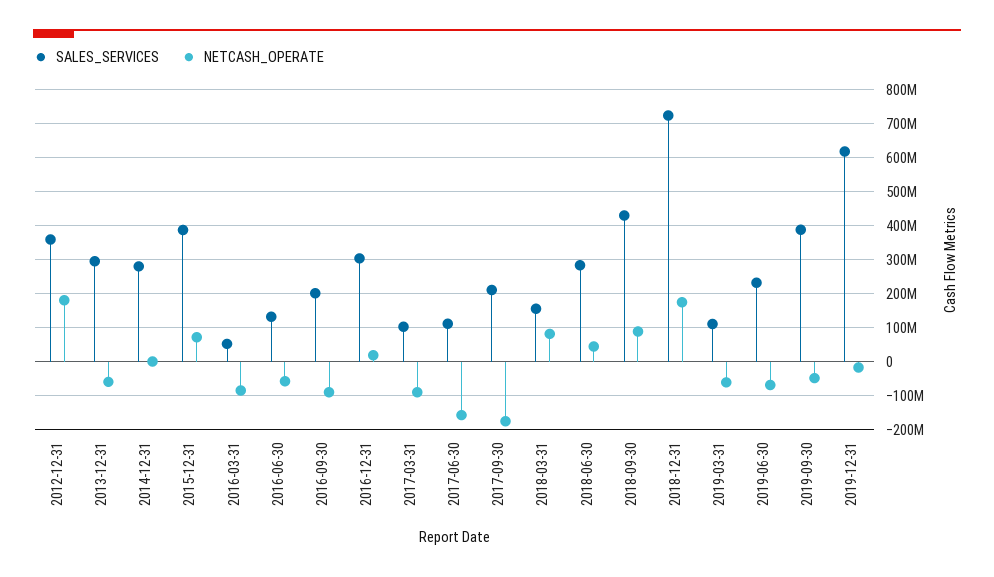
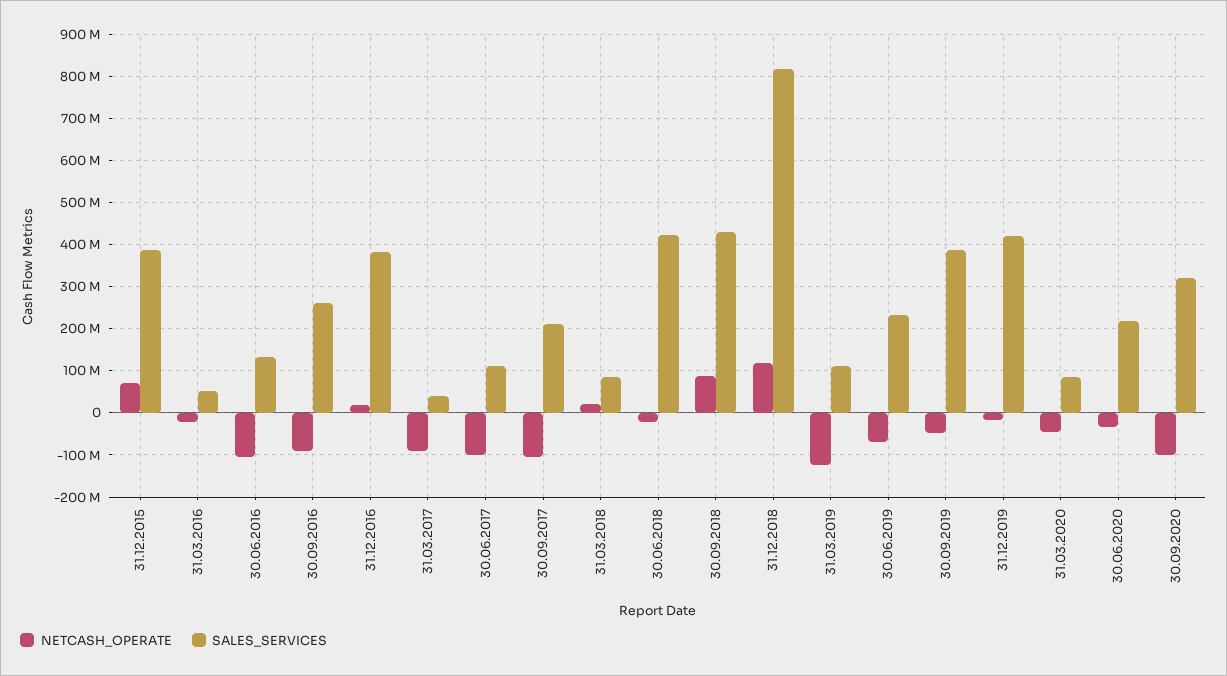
SALES_SERVICES, 2012-12-31: 360000000 -> none
NETCASH_OPERATE, 2012-12-31: 180000000 -> none
SALES_SERVICES, 2013-12-31: 300000000 -> none
NETCASH_OPERATE, 2013-12-31: -60000000 -> none
SALES_SERVICES, 2014-12-31: 280000000 -> none
NETCASH_OPERATE, 2014-12-31: 0 -> none
NETCASH_OPERATE, 2016-03-31: -80000000 -> -20000000
NETCASH_OPERATE, 2016-06-30: -60000000 -> -100000000
SALES_SERVICES, 2016-09-30: 200000000 -> 260000000
SALES_SERVICES, 2016-12-31: 300000000 -> 380000000
SALES_SERVICES, 2017-03-31: 100000000 -> 40000000
NETCASH_OPERATE, 2017-06-30: -160000000 -> -100000000
NETCASH_OPERATE, 2017-09-30: -180000000 -> -100000000
SALES_SERVICES, 2018-03-31: 160000000 -> 80000000
NETCASH_OPERATE, 2018-03-31: 80000000 -> 20000000
SALES_SERVICES, 2018-06-30: 280000000 -> 420000000
NETCASH_OPERATE, 2018-06-30: 40000000 -> -20000000
SALES_SERVICES, 2018-12-31: 720000000 -> 820000000
NETCASH_OPERATE, 2018-12-31: 180000000 -> 120000000
NETCASH_OPERATE, 2019-03-31: -60000000 -> -120000000
SALES_SERVICES, 2019-12-31: 620000000 -> 420000000
NETCASH_OPERATE, 31.03.2020: none -> -40000000
SALES_SERVICES, 31.03.2020: none -> 80000000
NETCASH_OPERATE, 30.06.2020: none -> -40000000
SALES_SERVICES, 30.06.2020: none -> 220000000
NETCASH_OPERATE, 30.09.2020: none -> -100000000
SALES_SERVICES, 30.09.2020: none -> 320000000

